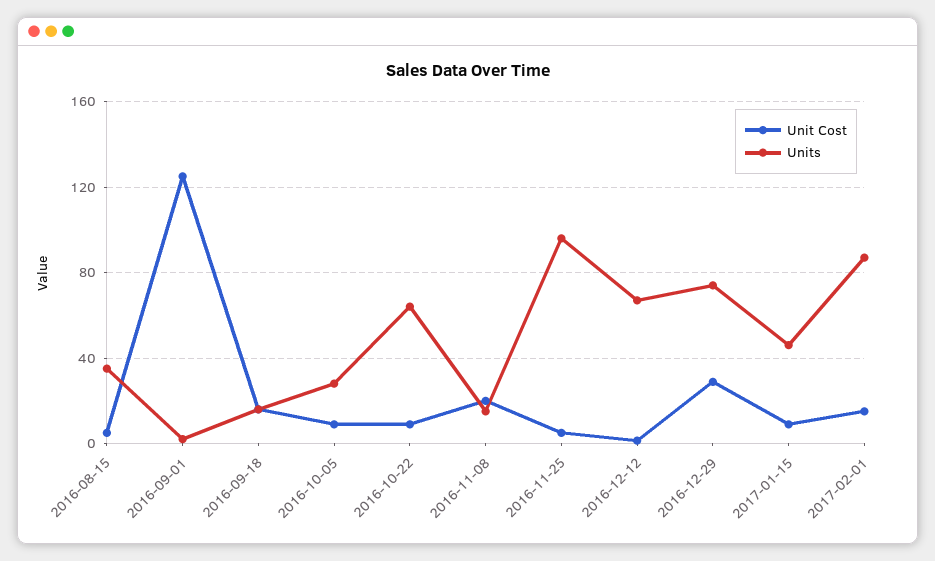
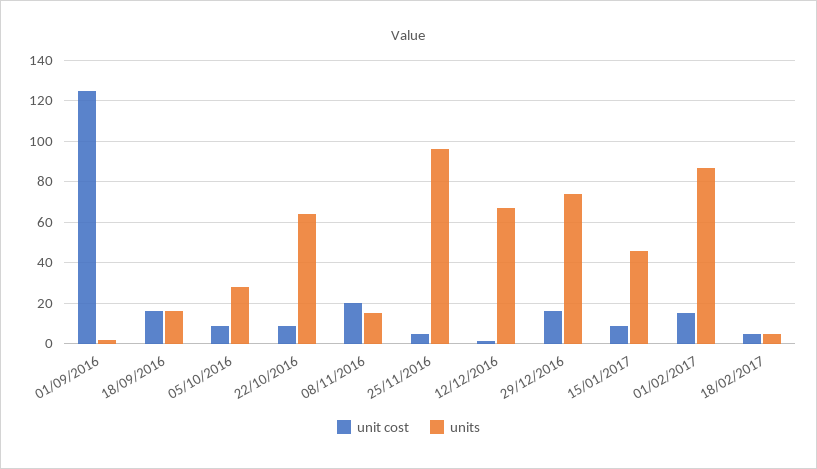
Unit Cost, 2016-08-15: 5 -> none
Units, 2016-08-15: 35 -> none
Unit Cost, 2016-12-29: 30 -> 15
Unit Cost, 18/02/2017: none -> 5
Units, 18/02/2017: none -> 5

